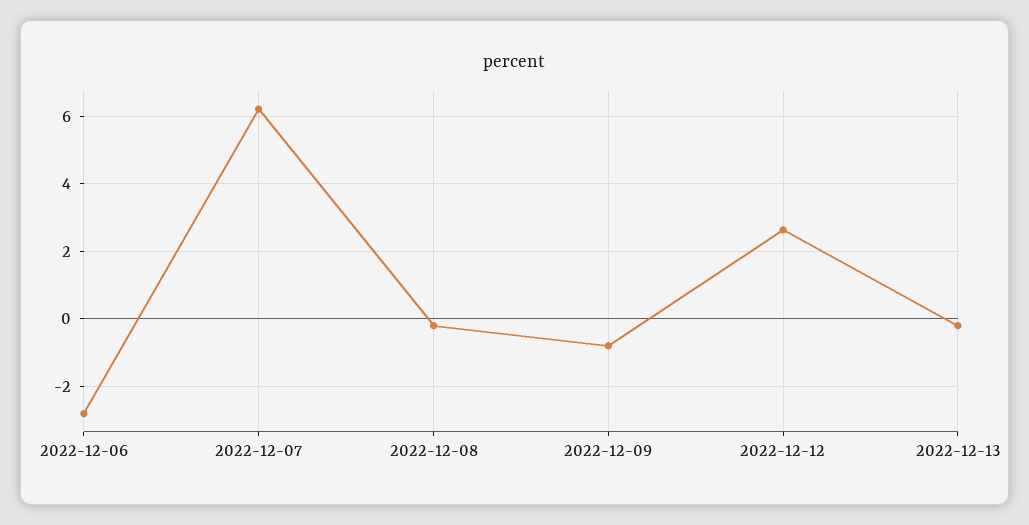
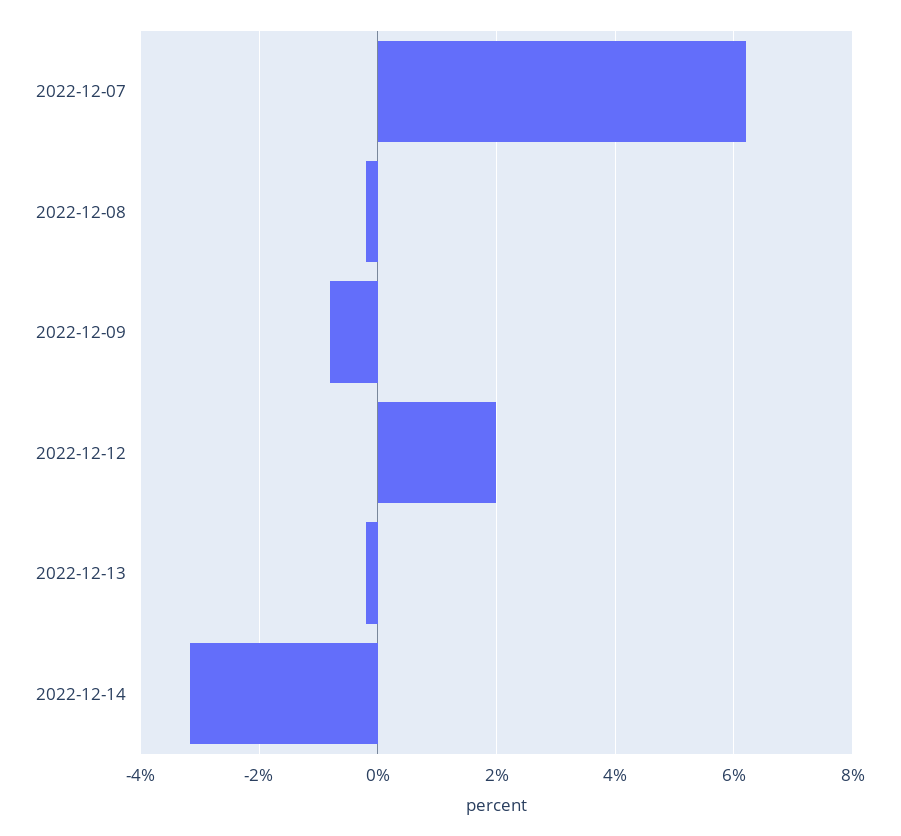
2022-12-06: -2.8 -> none
2022-12-12: 2.6 -> 2
2022-12-14: none -> -3.2

